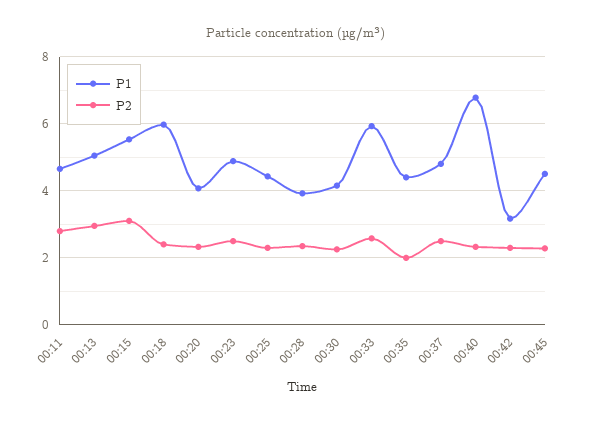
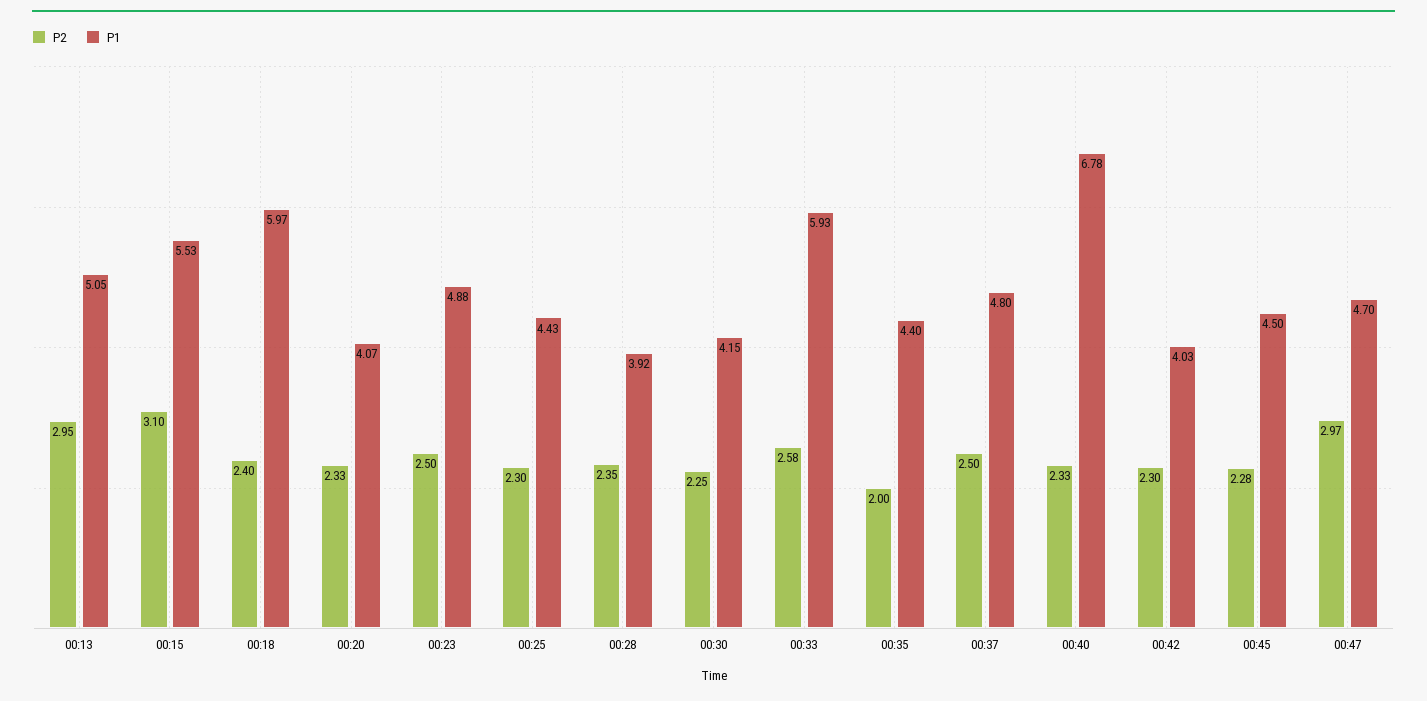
P1, 00:11: 4.6 -> none
P2, 00:11: 2.8 -> none
P1, 00:42: 3.2 -> 4.03
P2, 00:47: none -> 2.97
P1, 00:47: none -> 4.7

